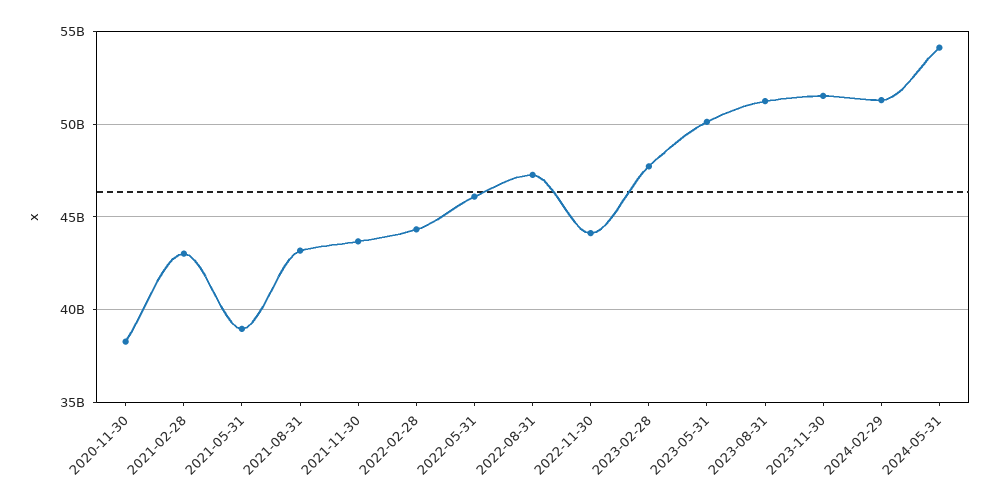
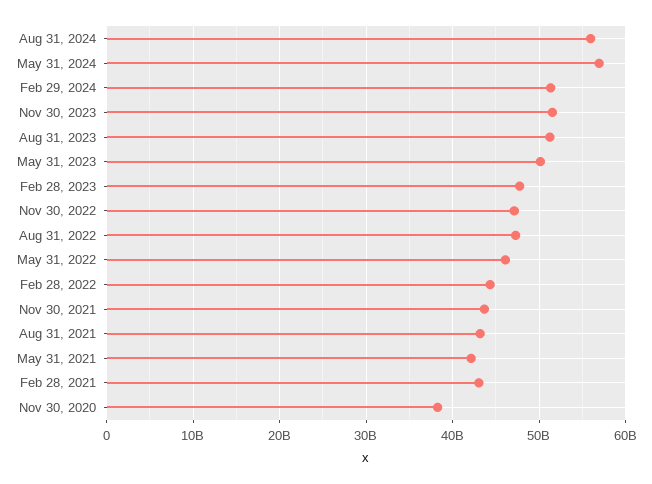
2021-05-31: 39000000000 -> 42000000000
2022-11-30: 44000000000 -> 47000000000
2024-05-31: 54000000000 -> 57000000000
Aug 31, 2024: none -> 56000000000

